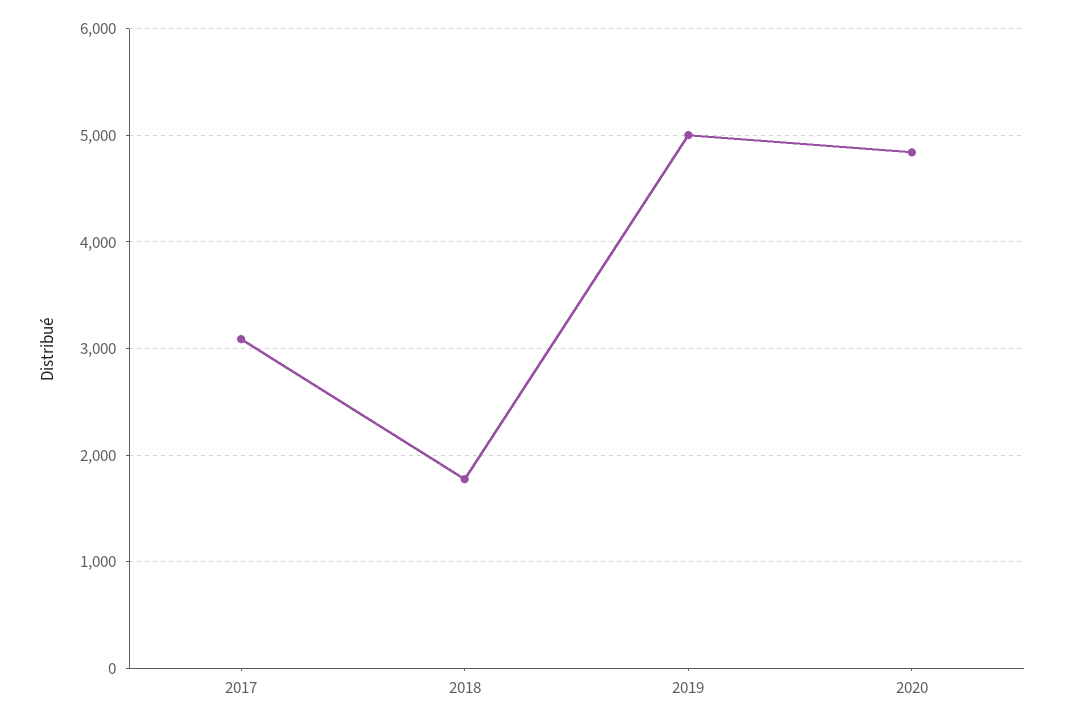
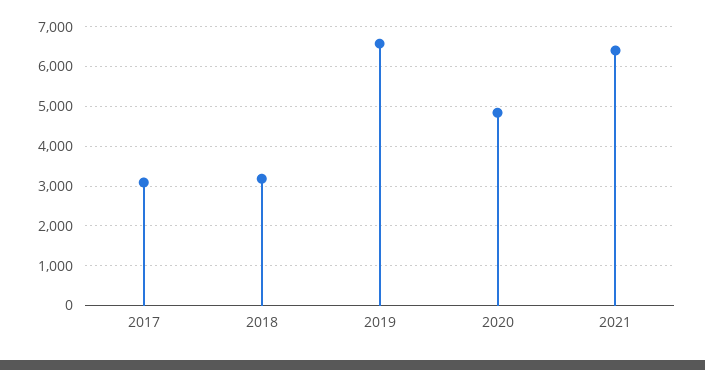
2018: 1800 -> 3200
2019: 5000 -> 6600
2021: none -> 6400

